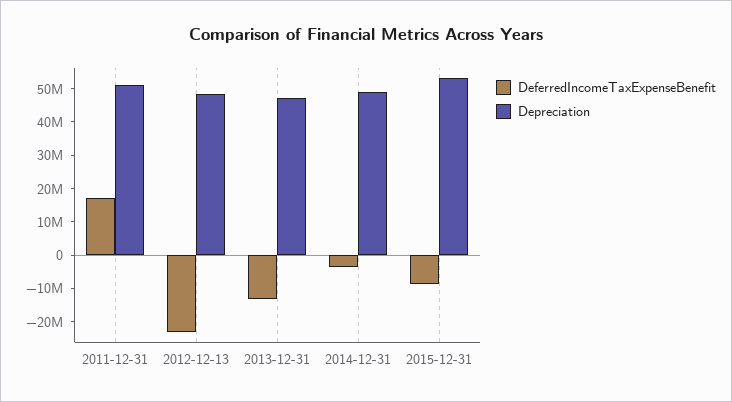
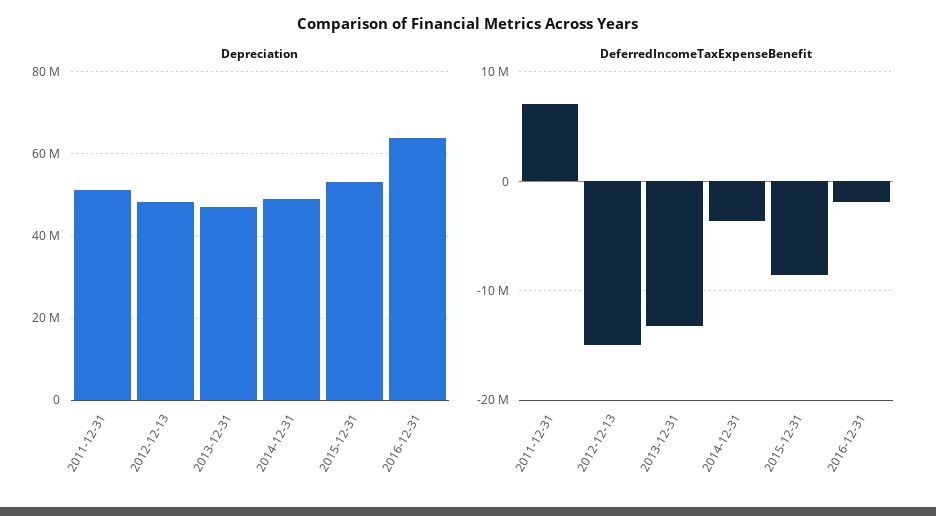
DeferredIncomeTaxExpenseBenefit, 2011-12-31: 17500000 -> 7000000
DeferredIncomeTaxExpenseBenefit, 2012-12-13: -22500000 -> -15000000
Depreciation, 2016-12-31: none -> 64000000
DeferredIncomeTaxExpenseBenefit, 2016-12-31: none -> -2000000

